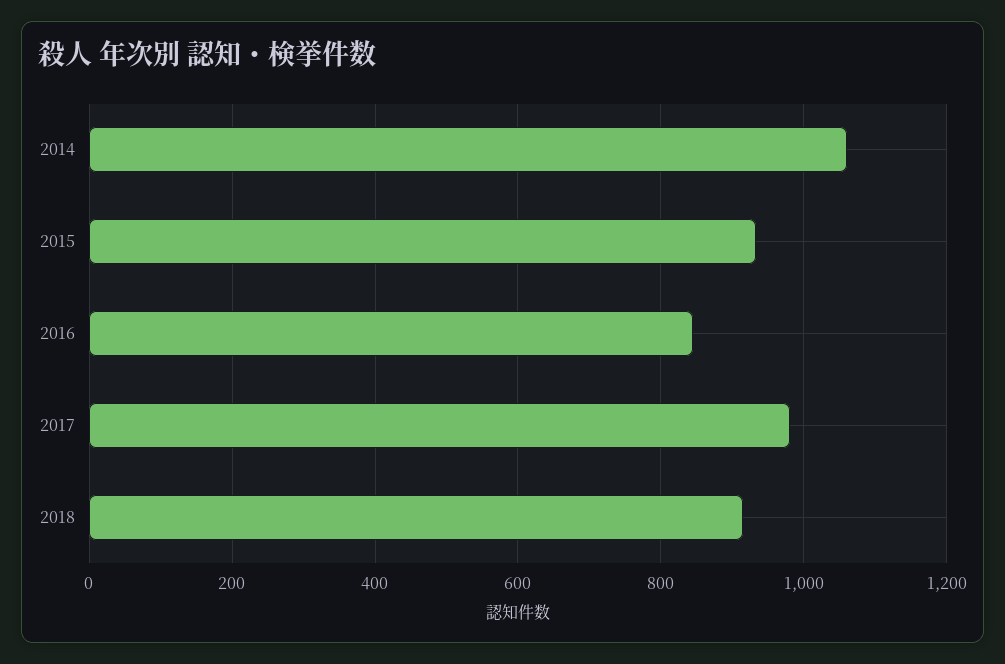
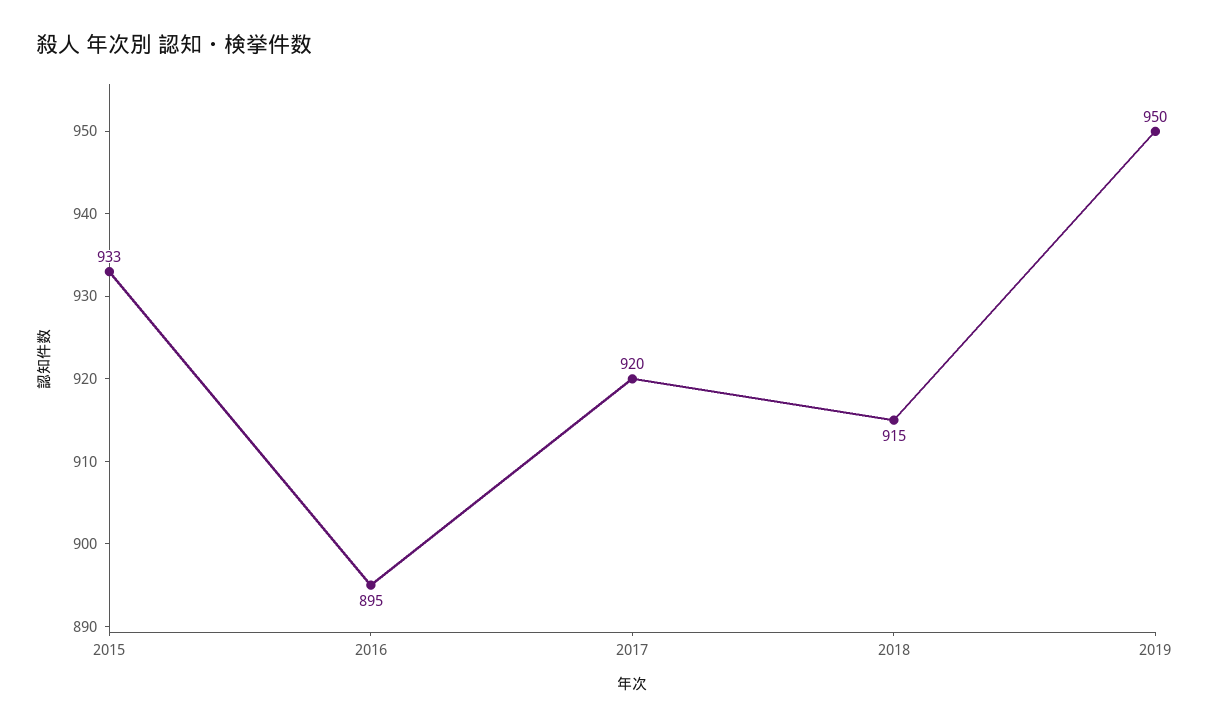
2014: 1060 -> none
2016: 840 -> 895
2017: 980 -> 920
2019: none -> 950

